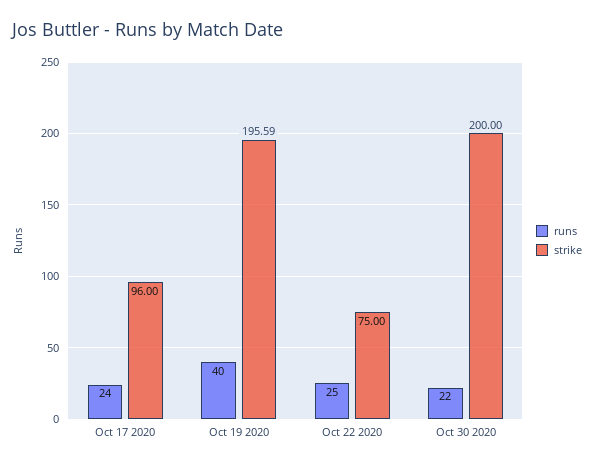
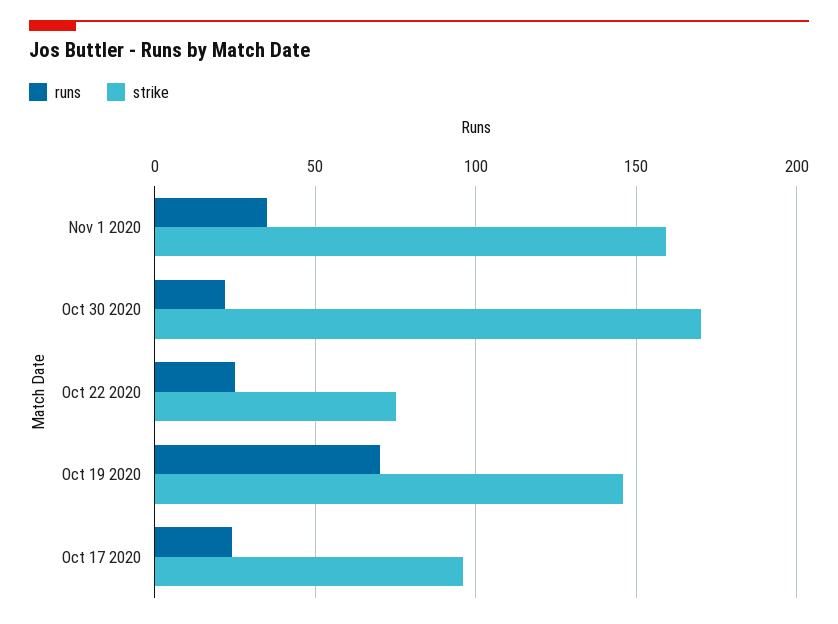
runs, Oct 19 2020: 40 -> 70
strike, Oct 19 2020: 195.59 -> 145
strike, Oct 30 2020: 200 -> 170
runs, Nov 1 2020: none -> 35
strike, Nov 1 2020: none -> 160

